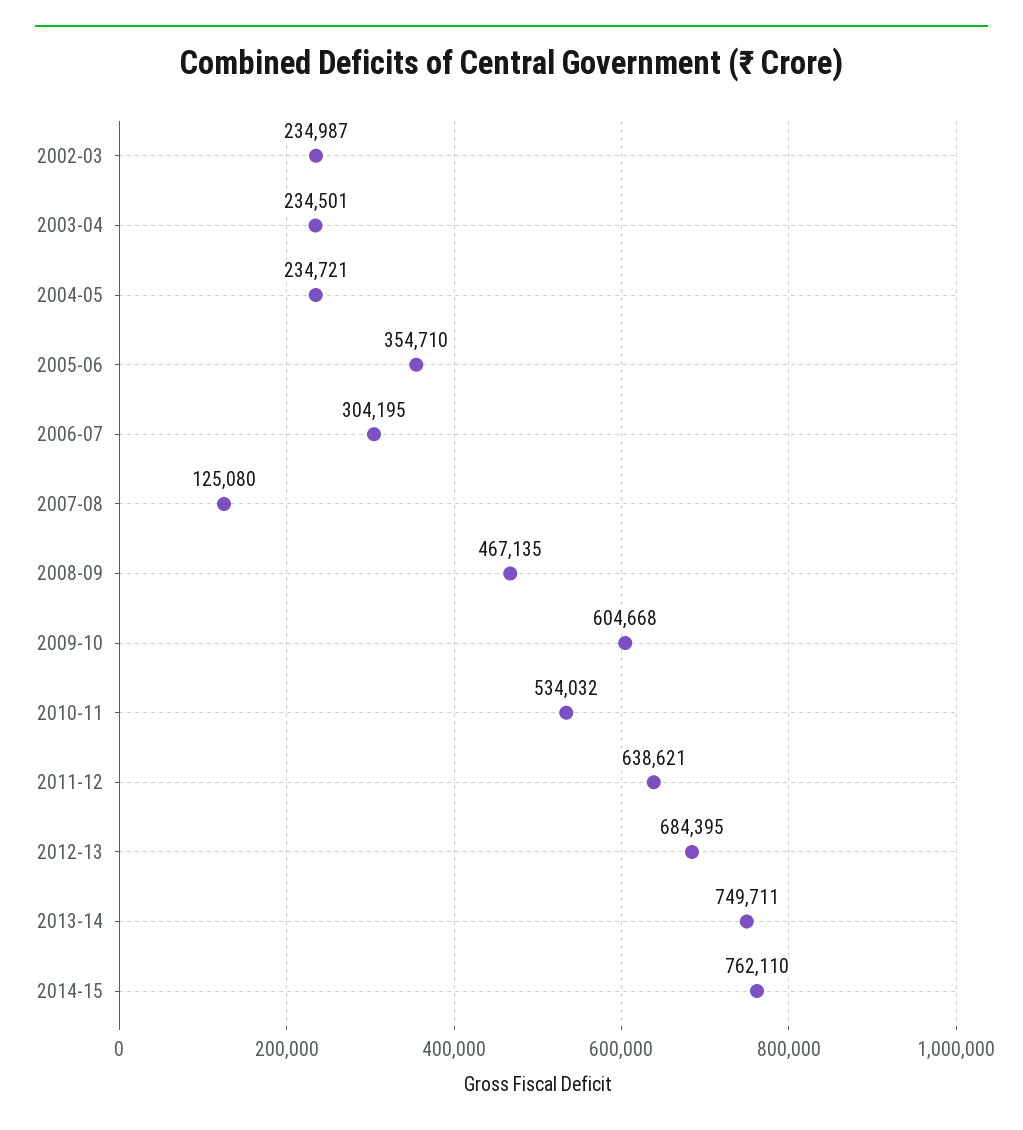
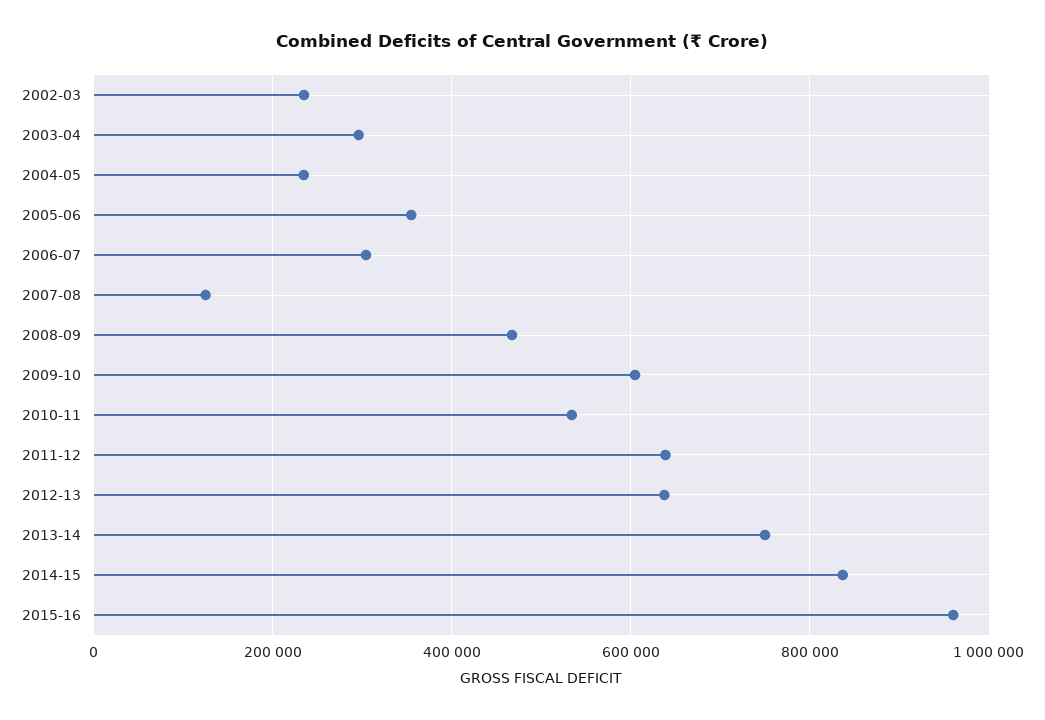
2003-04: 234501 -> 300000
2012-13: 684395 -> 640000
2014-15: 762110 -> 840000
2015-16: none -> 960000

